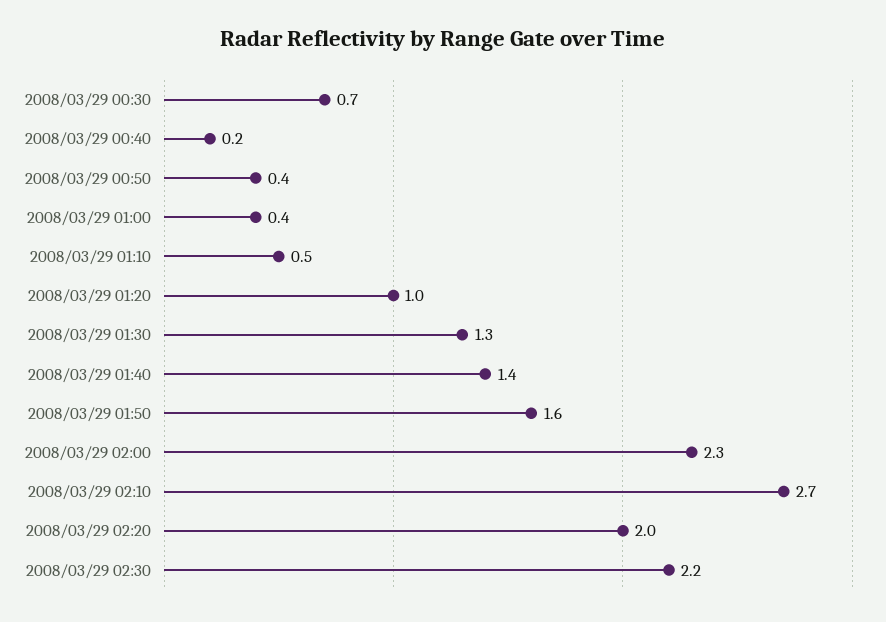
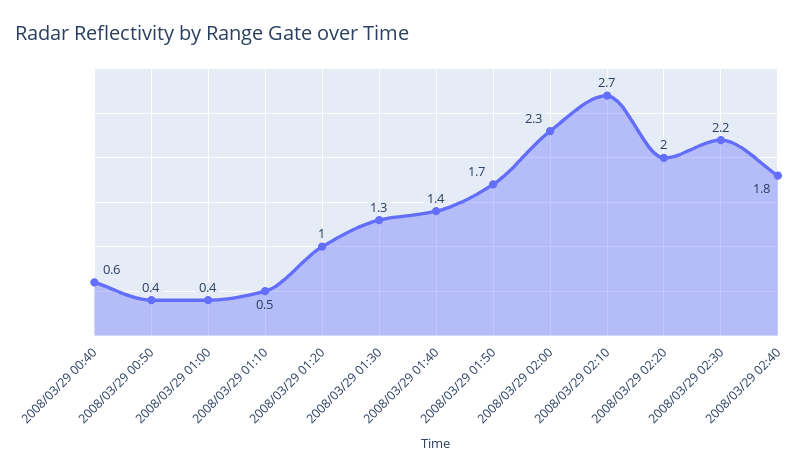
2008/03/29 00:30: 0.7 -> none
2008/03/29 00:40: 0.2 -> 0.6
2008/03/29 01:50: 1.6 -> 1.7
2008/03/29 02:40: none -> 1.8

